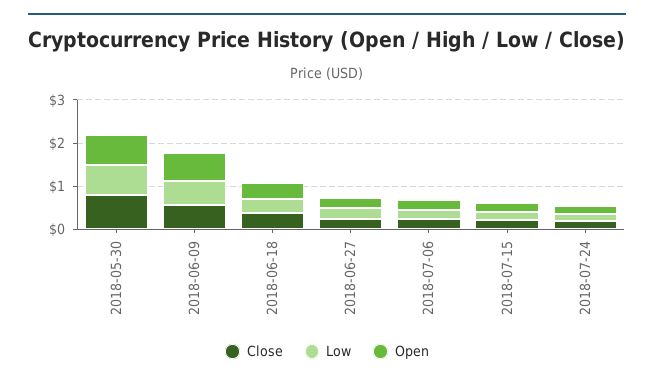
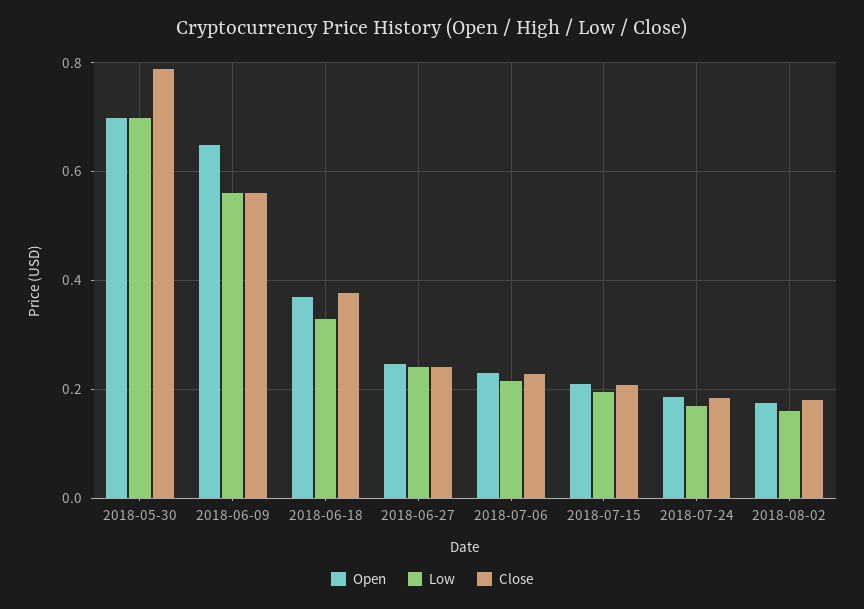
Open, 2018-08-02: none -> 0.18
Low, 2018-08-02: none -> 0.16
Close, 2018-08-02: none -> 0.18

